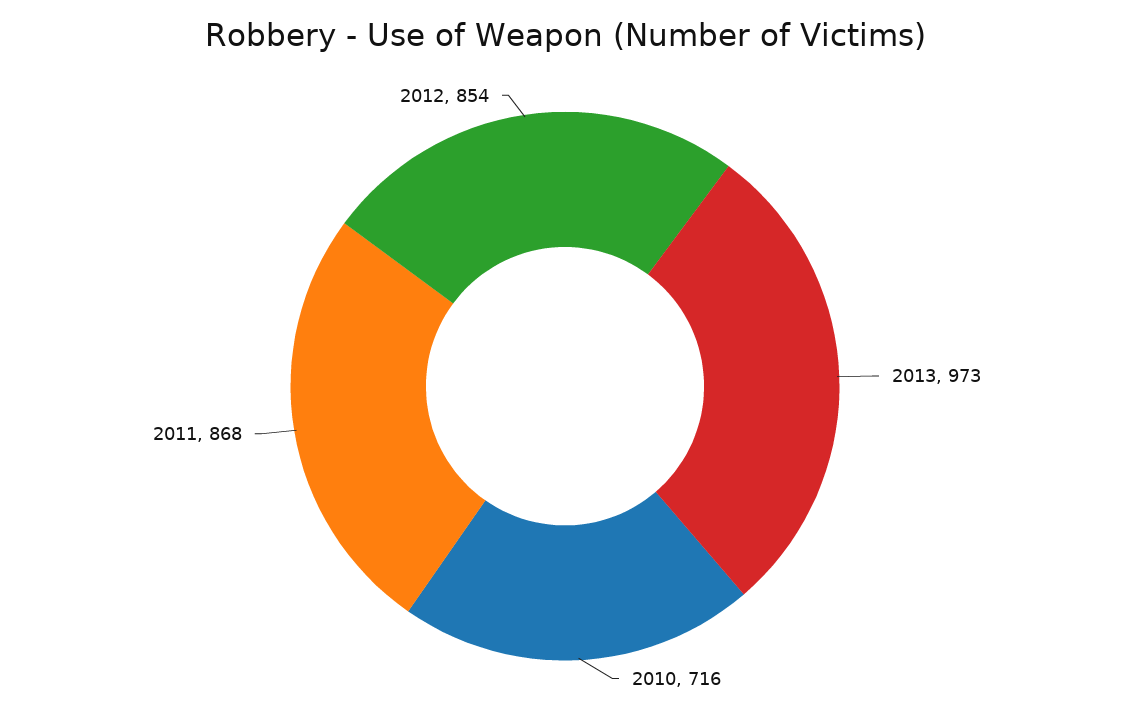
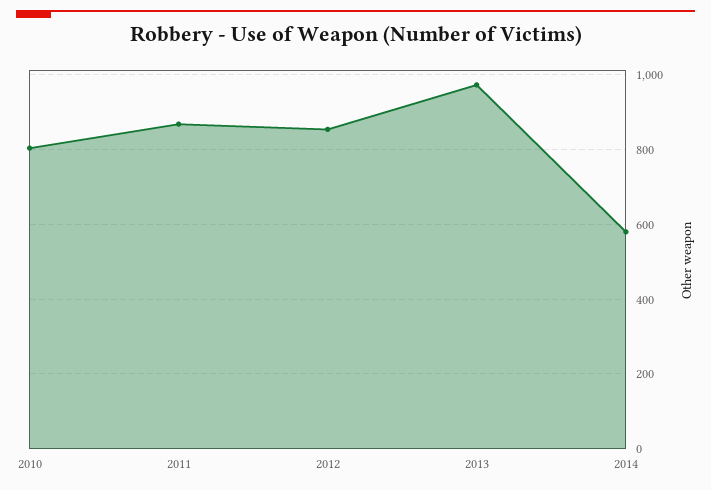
2010: 716 -> 800
2014: none -> 580

